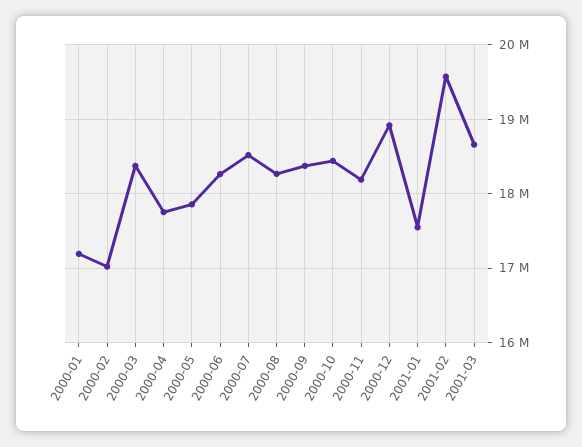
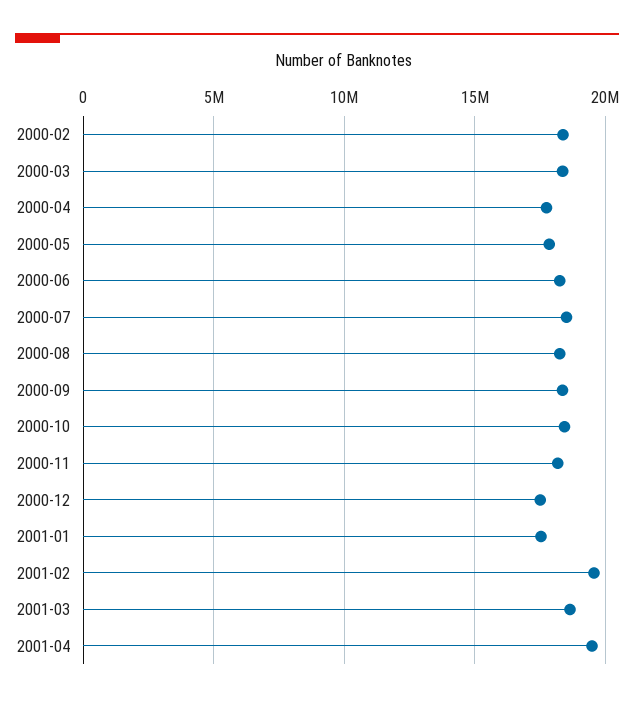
2000-01: 17200000 -> none
2000-02: 17000000 -> 18500000
2000-12: 18900000 -> 17500000
2001-04: none -> 19500000

